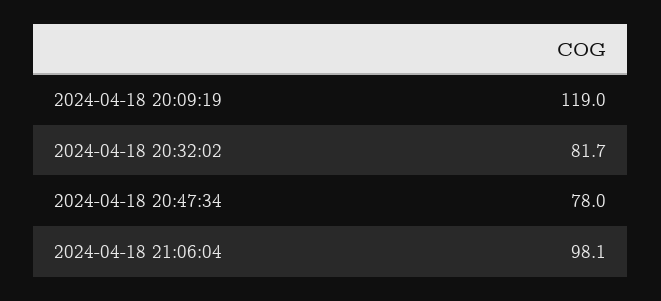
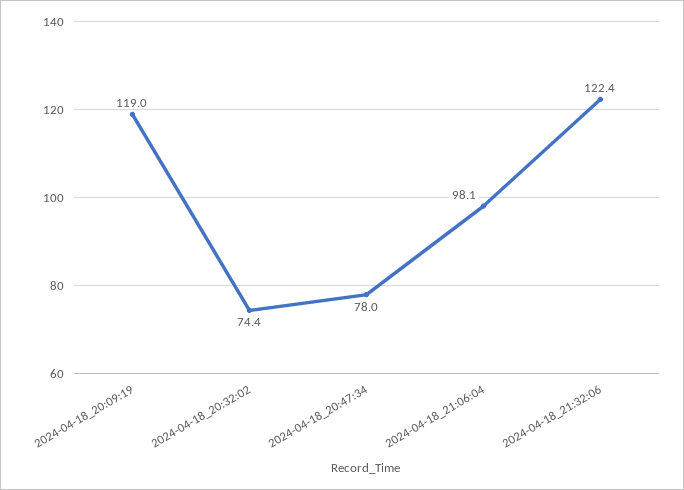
2024-04-18 20:32:02: 81.7 -> 74.4
2024-04-18_21:32:06: none -> 122.4

